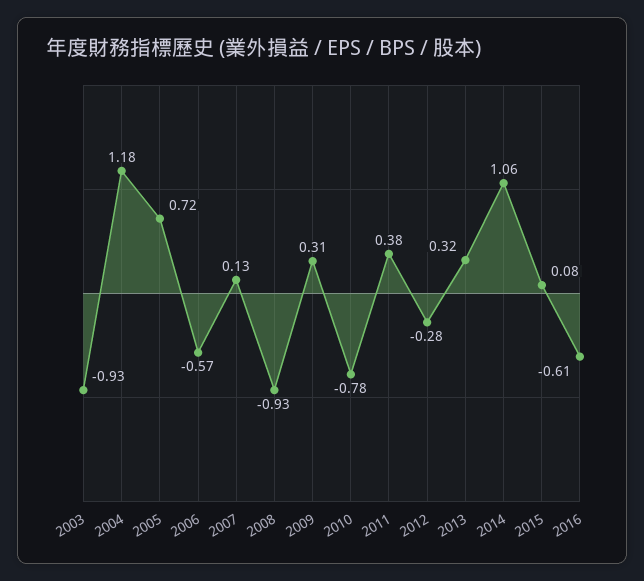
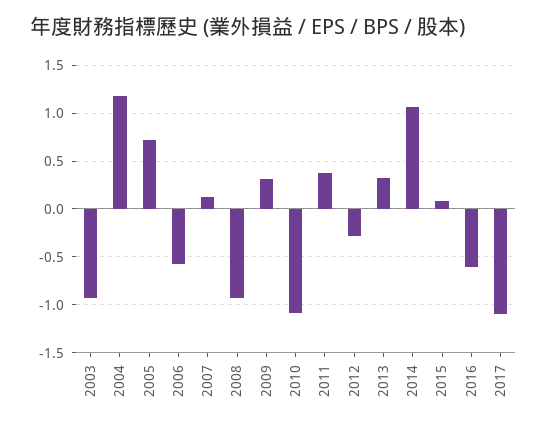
2010: -0.78 -> -1.1
2017: none -> -1.1

